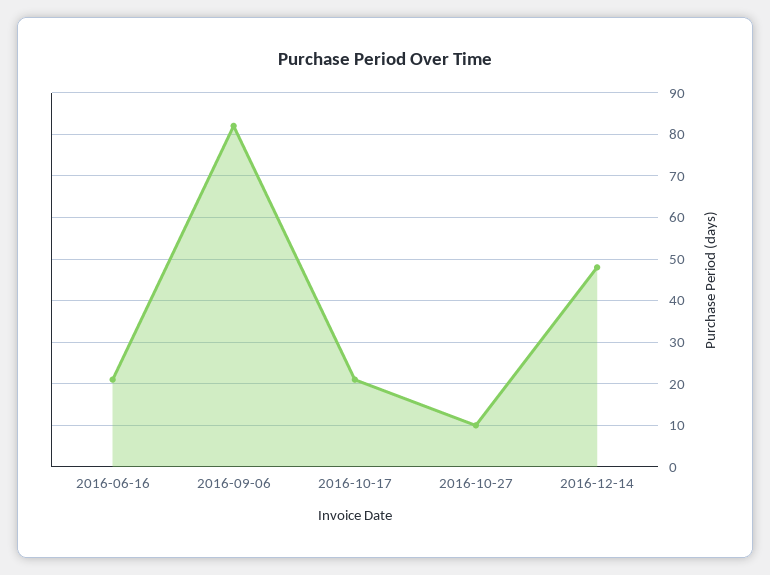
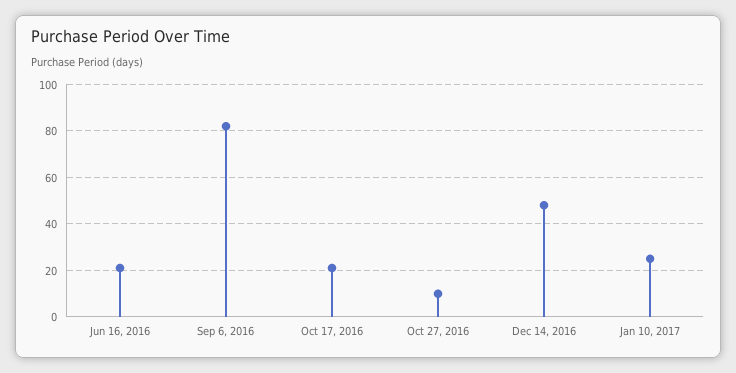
Jan 10, 2017: none -> 25

